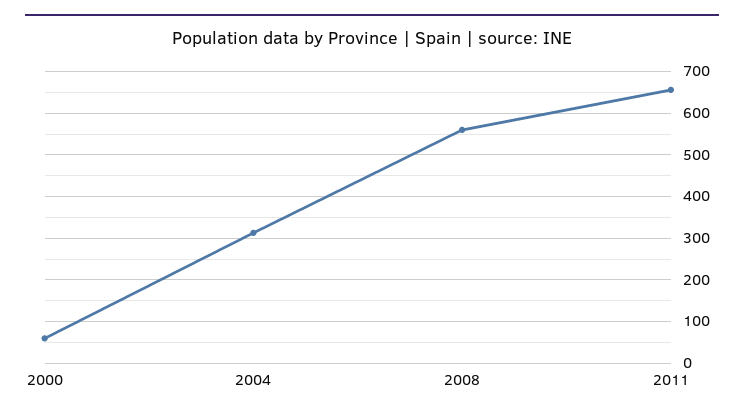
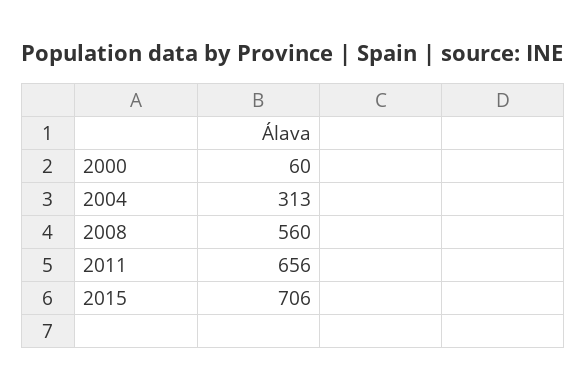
2015: none -> 706

